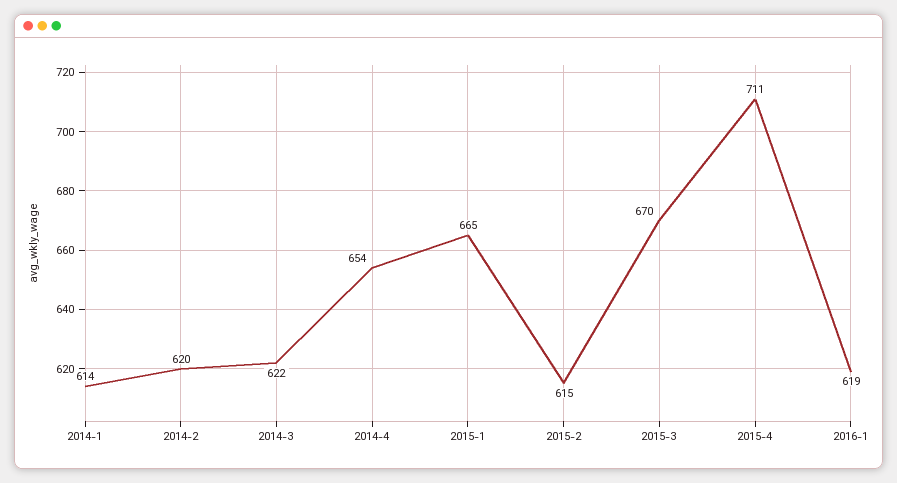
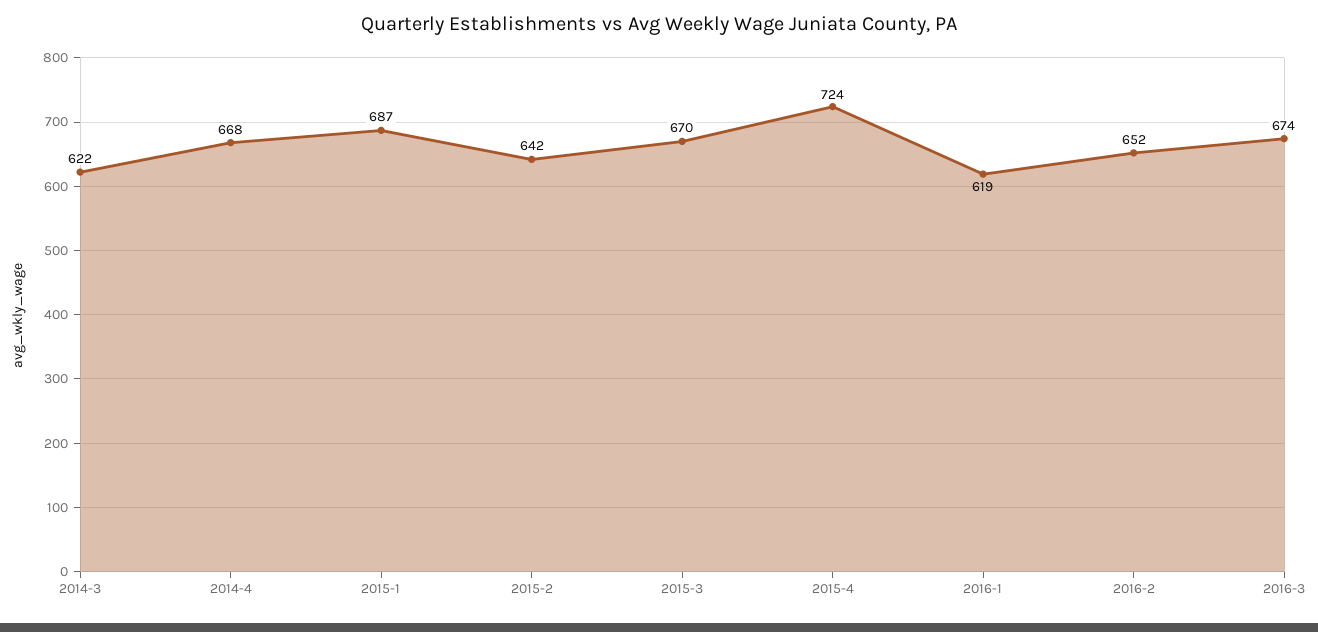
2014-1: 614 -> none
2014-2: 620 -> none
2014-4: 654 -> 668
2015-1: 665 -> 687
2015-2: 615 -> 642
2015-4: 711 -> 724
2016-2: none -> 652
2016-3: none -> 674

